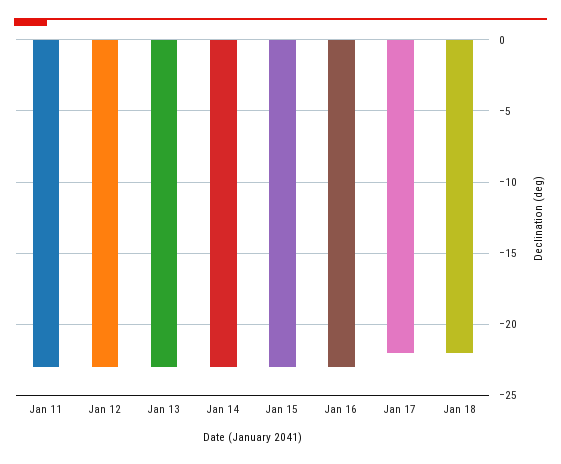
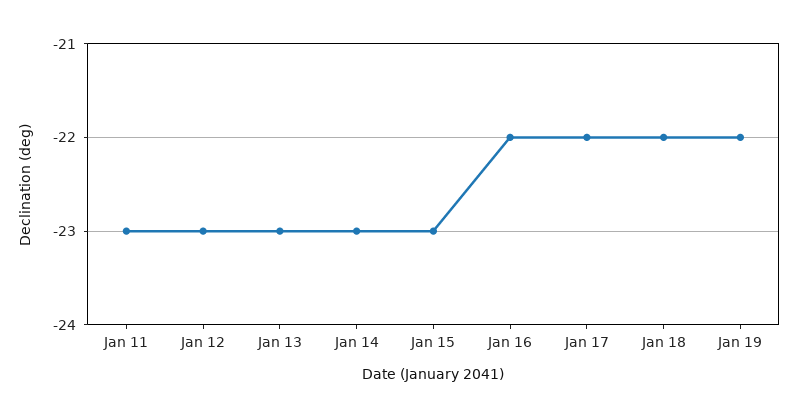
Jan 16: -23 -> -22
Jan 19: none -> -22

